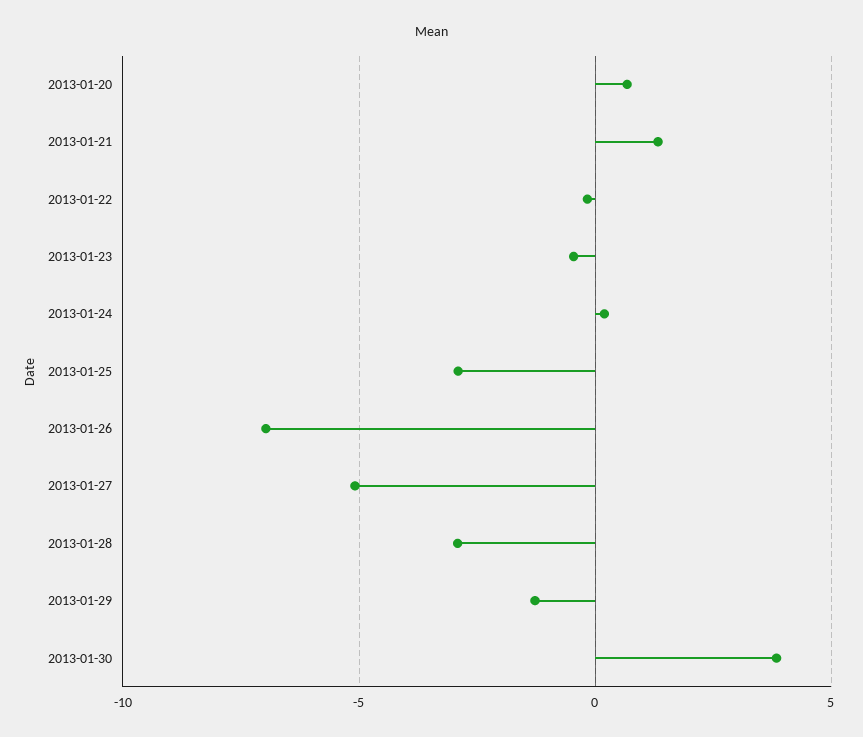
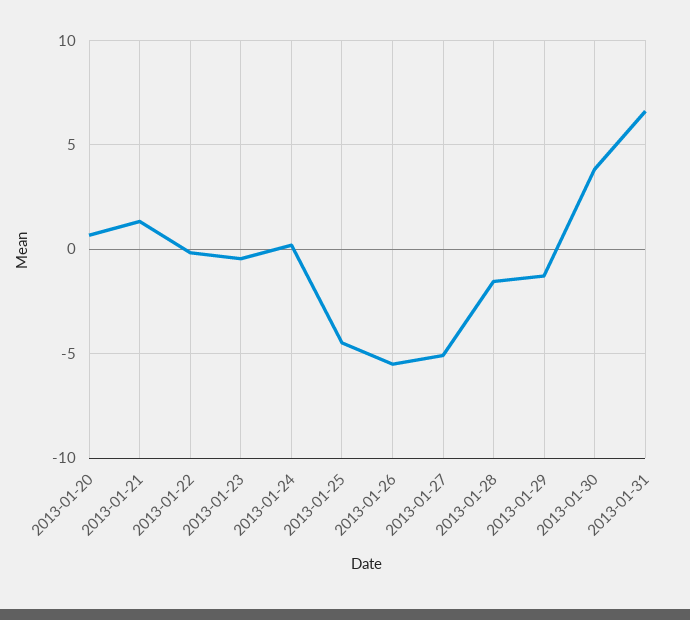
2013-01-25: -3 -> -4.5
2013-01-26: -7 -> -5.5
2013-01-28: -3 -> -1.5
2013-01-31: none -> 6.5

